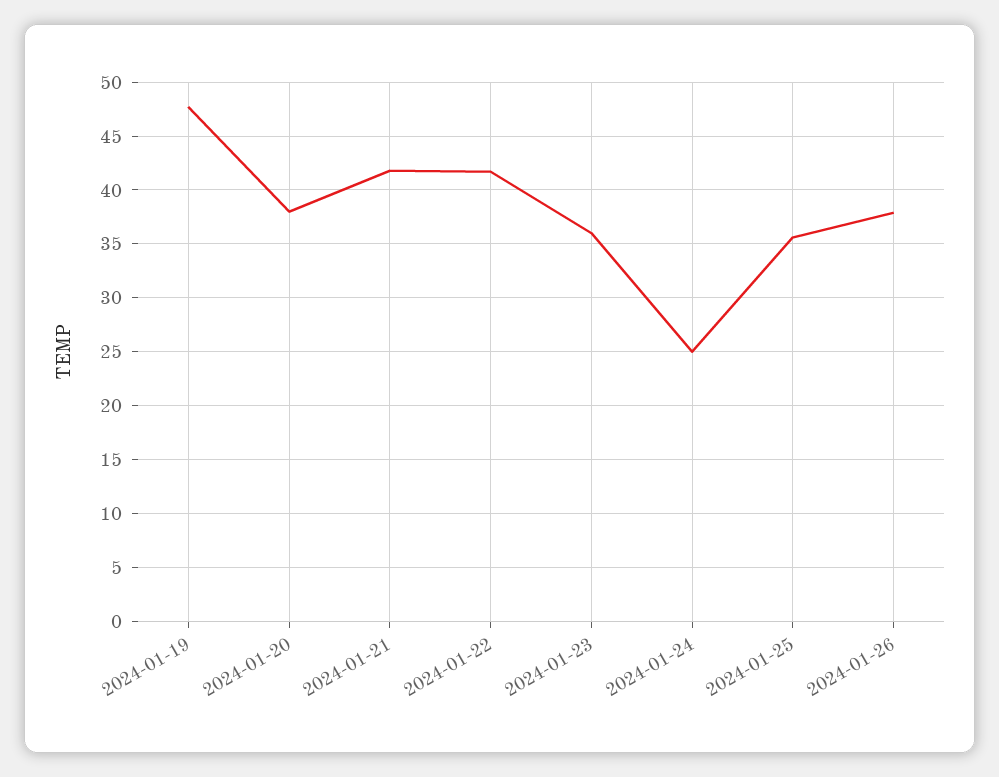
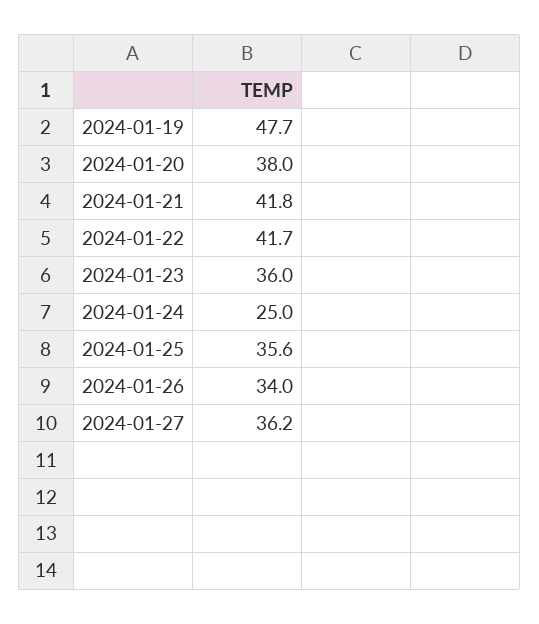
2024-01-26: 38 -> 34
2024-01-27: none -> 36.2

